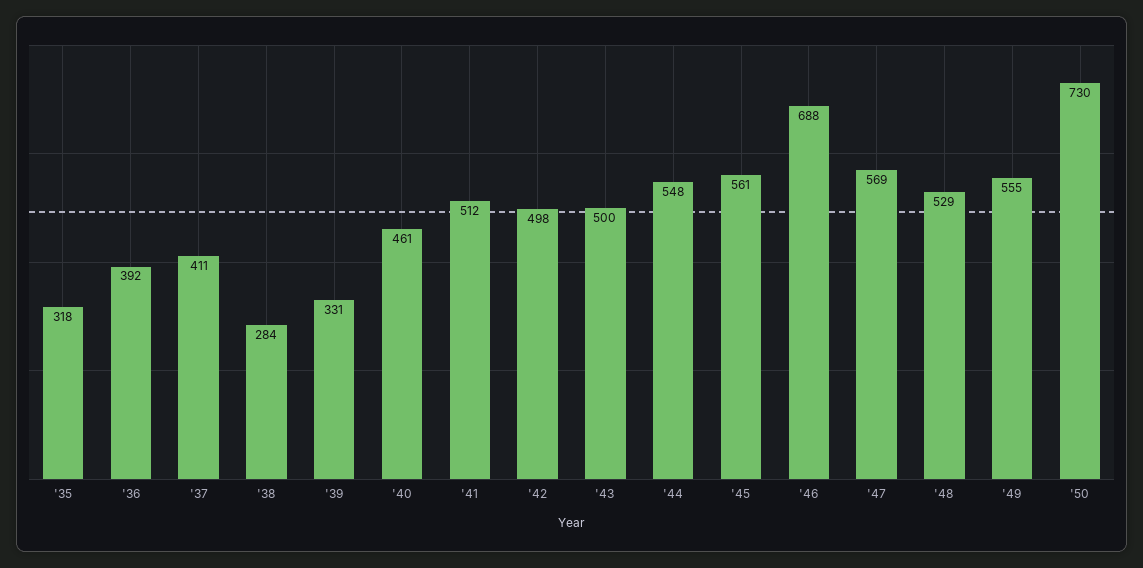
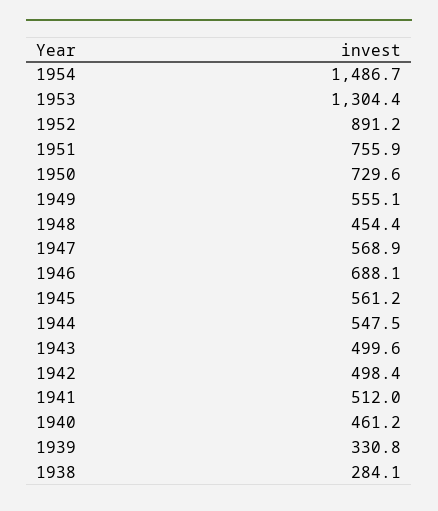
'35: 318 -> none
'36: 392 -> none
'37: 411 -> none
'48: 529 -> 454.4
1954: none -> 1486.7
1953: none -> 1304.4
1952: none -> 891.2
1951: none -> 755.9

